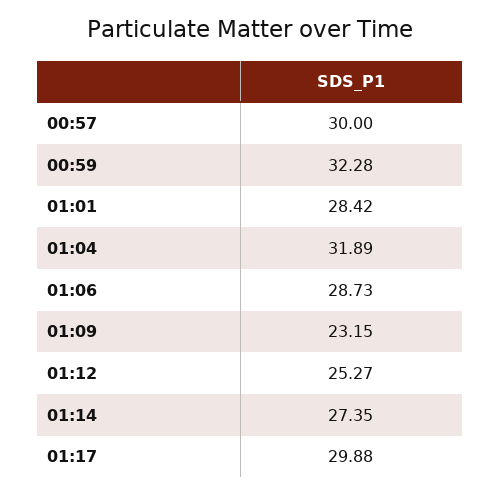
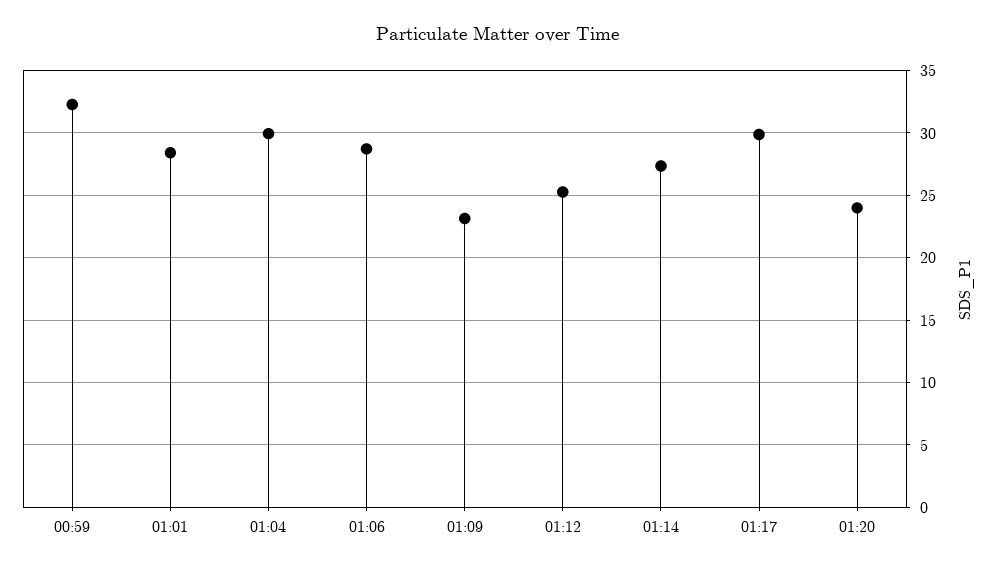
00:57: 30 -> none
01:04: 31.89 -> 30
01:20: none -> 24

